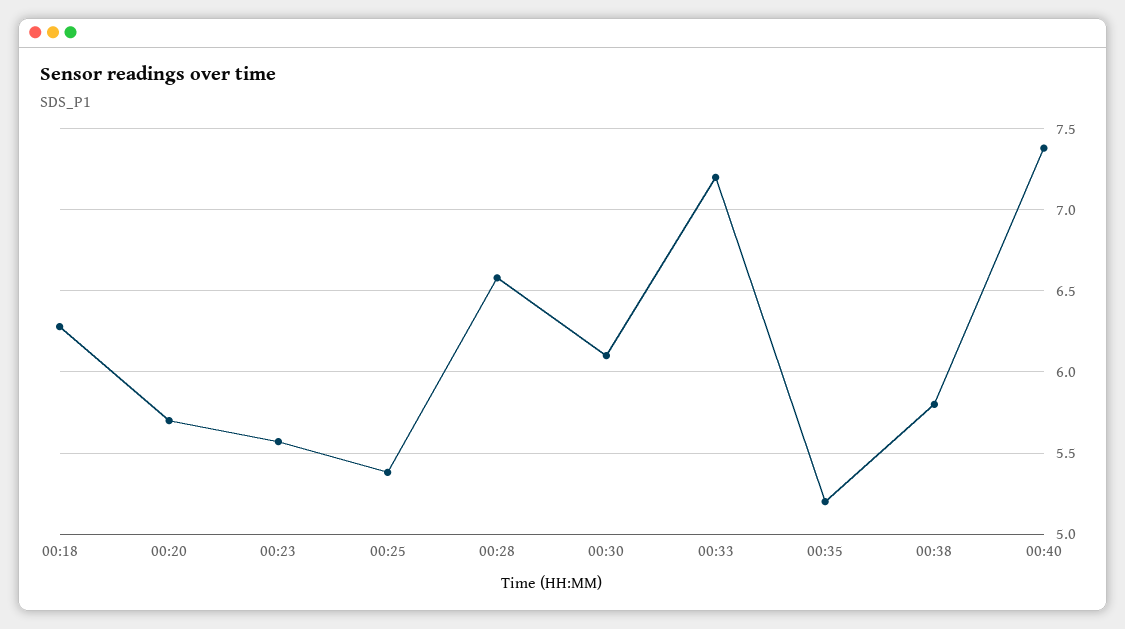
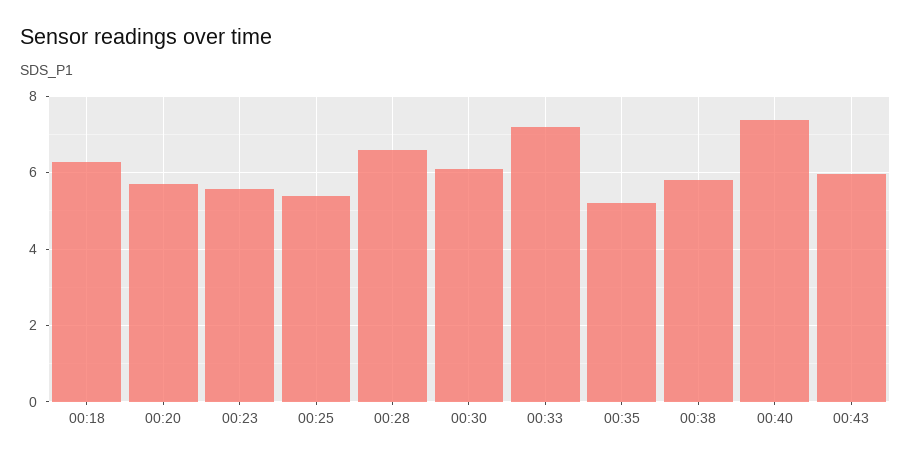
00:43: none -> 6

